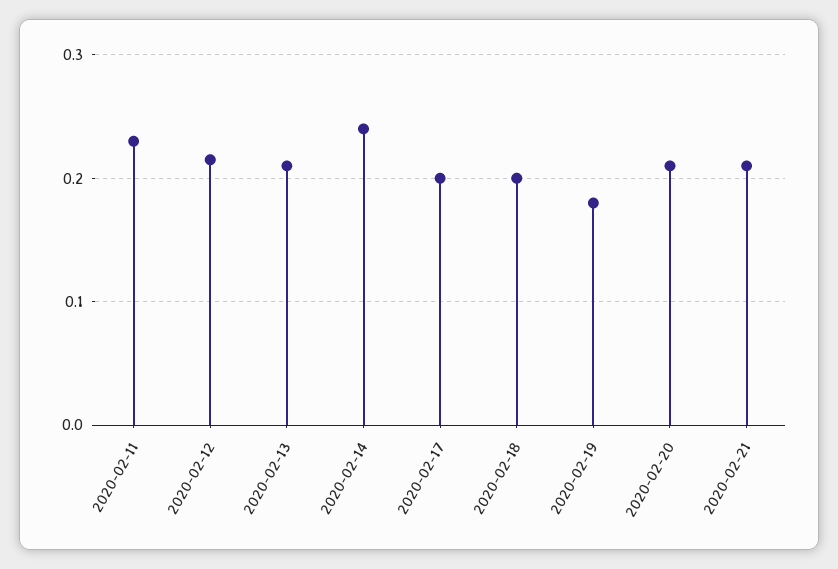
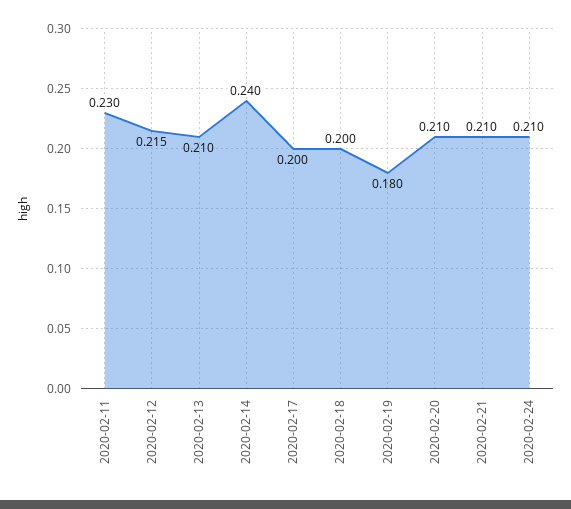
2020-02-24: none -> 0.21

